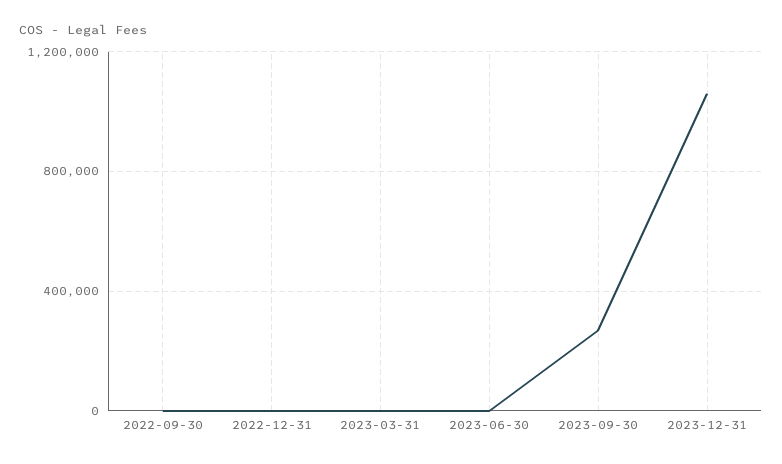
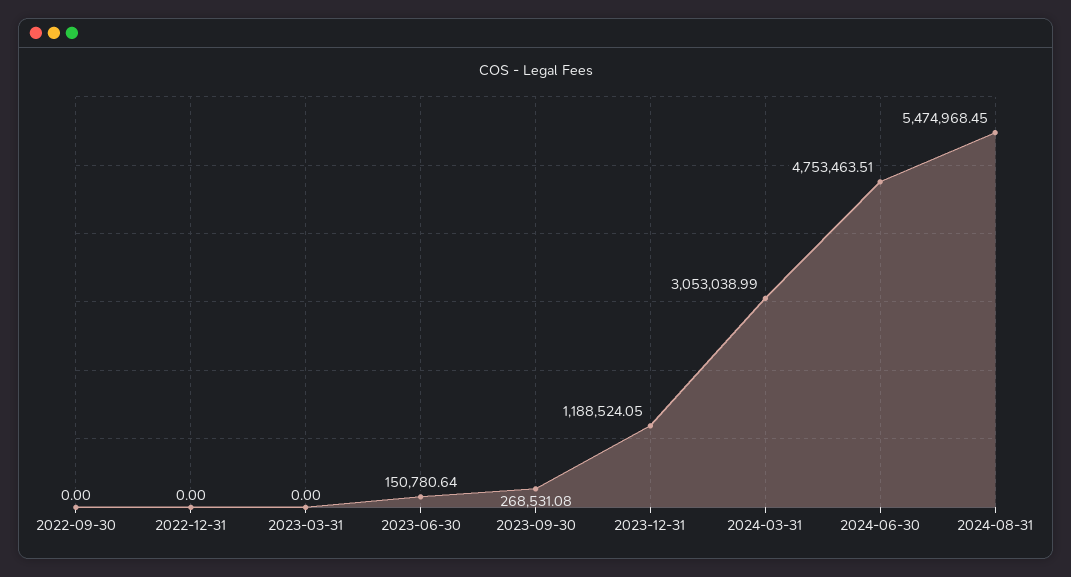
2023-06-30: 0 -> 150780.64
2023-12-31: 1050000 -> 1188524.05
2024-03-31: none -> 3053038.99
2024-06-30: none -> 4753463.51
2024-08-31: none -> 5474968.45

